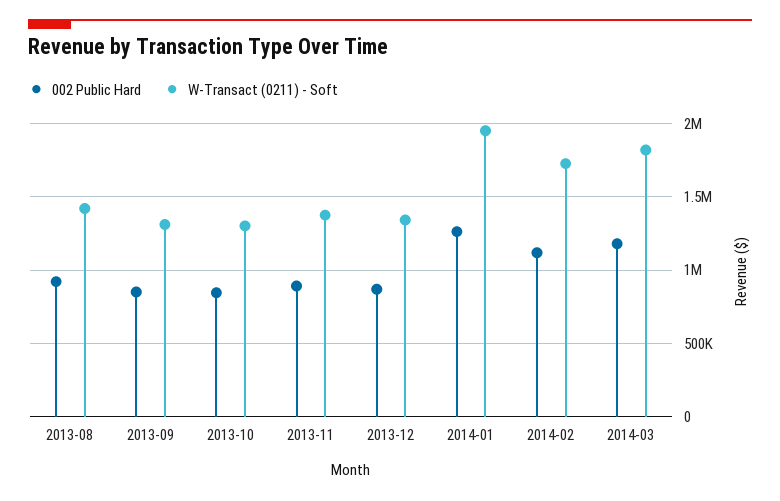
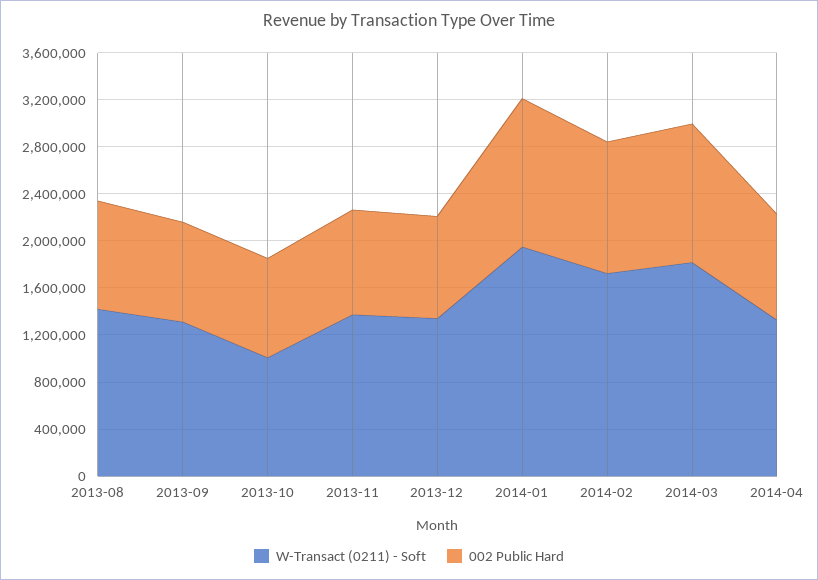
W-Transact (0211) - Soft, 2013-10: 1300000 -> 1000000
W-Transact (0211) - Soft, 2014-04: none -> 1300000
002 Public Hard, 2014-04: none -> 900000

